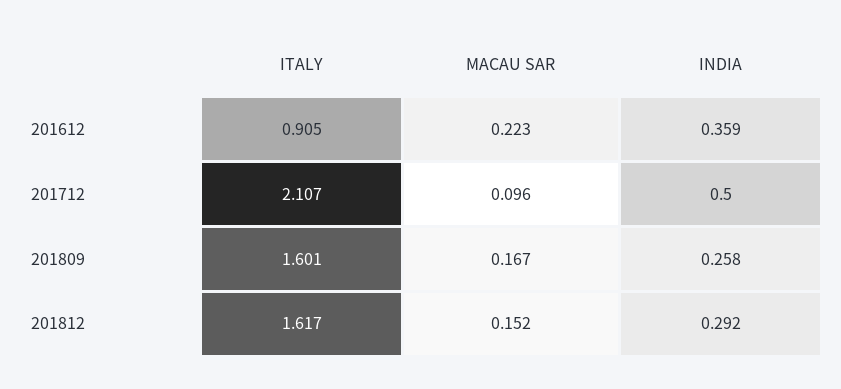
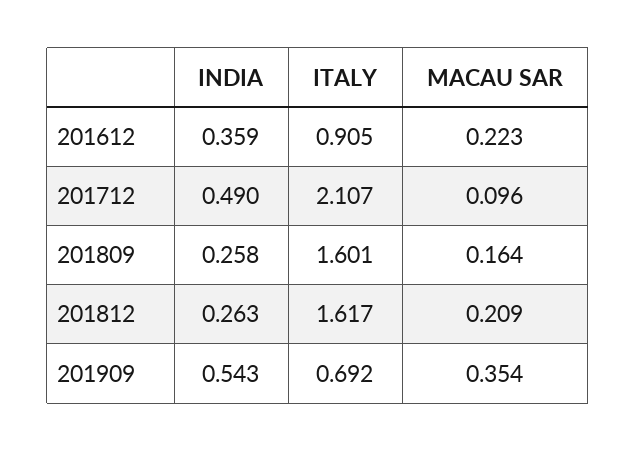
INDIA, 201712: 0.5 -> 0.49
MACAU SAR, 201809: 0.167 -> 0.164
MACAU SAR, 201812: 0.152 -> 0.209
INDIA, 201812: 0.292 -> 0.263
INDIA, 201909: none -> 0.543
ITALY, 201909: none -> 0.692
MACAU SAR, 201909: none -> 0.354

